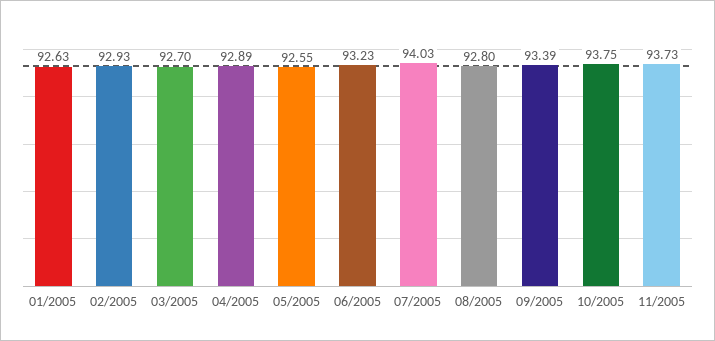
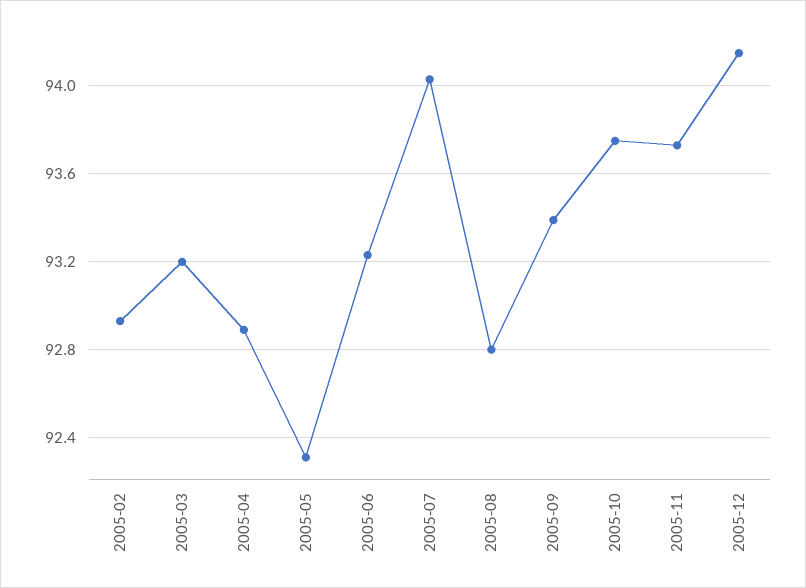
01/2005: 92.63 -> none
03/2005: 92.7 -> 93.2
05/2005: 92.55 -> 92.3
2005-12: none -> 94.15

